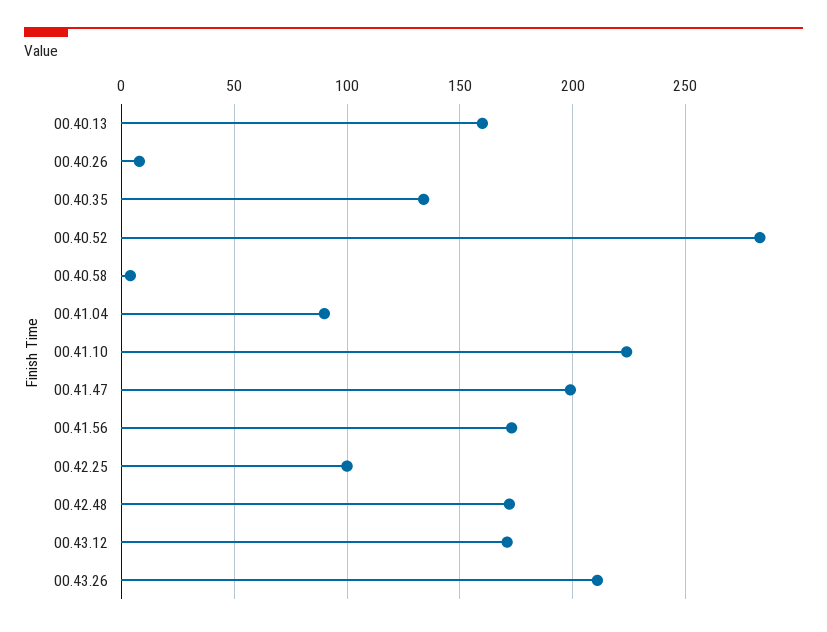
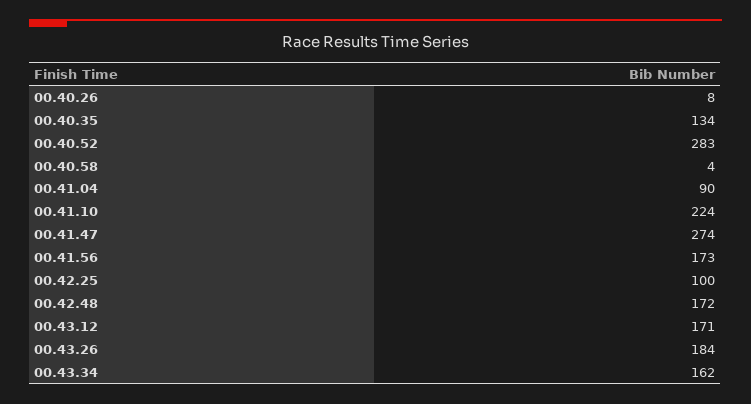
00.40.13: 160 -> none
00.41.47: 200 -> 274
00.43.26: 210 -> 184
00.43.34: none -> 162

